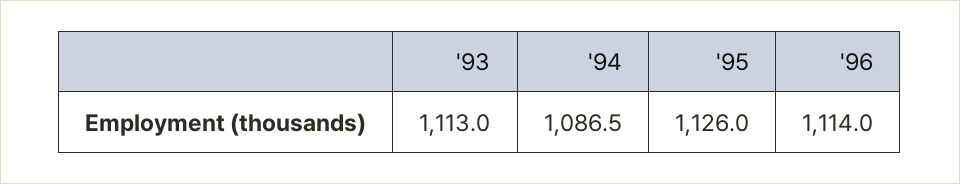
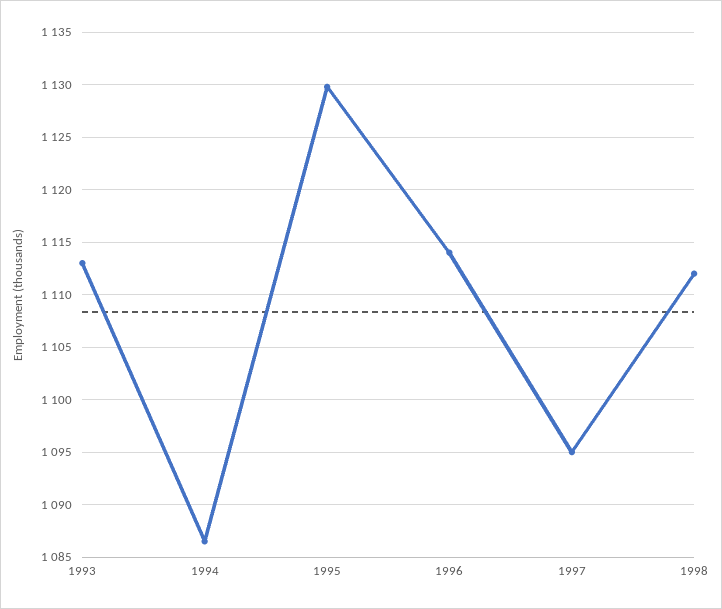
'95: 1126 -> 1130
1997: none -> 1095
1998: none -> 1112

